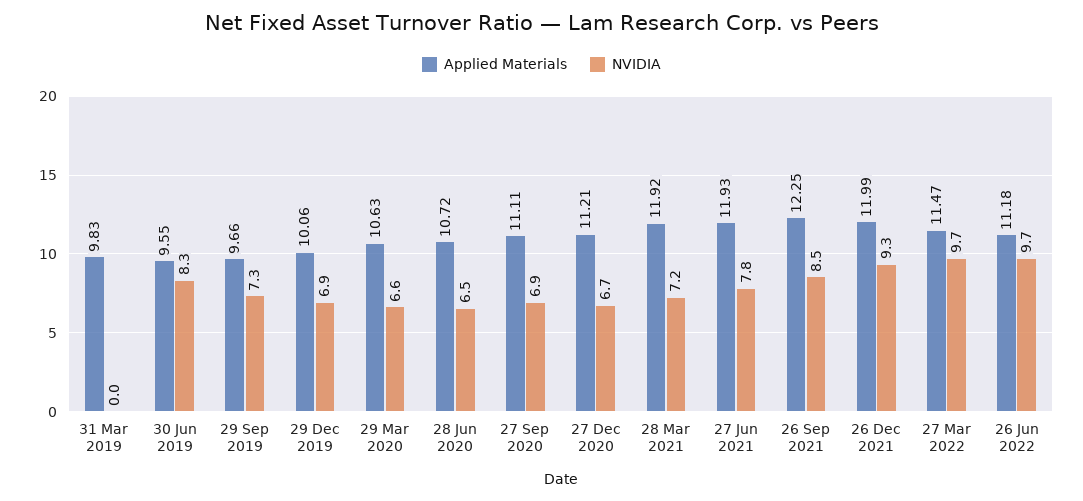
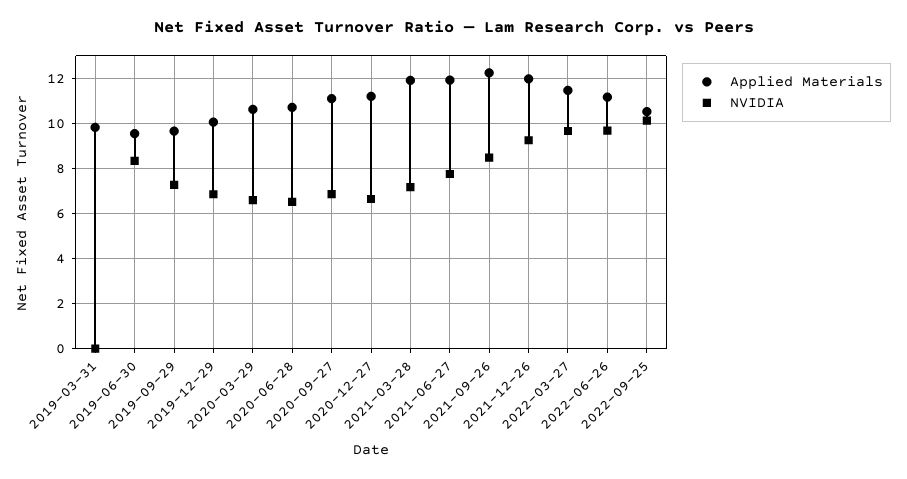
Applied Materials, 2022-09-25: none -> 10.5
NVIDIA, 2022-09-25: none -> 10

